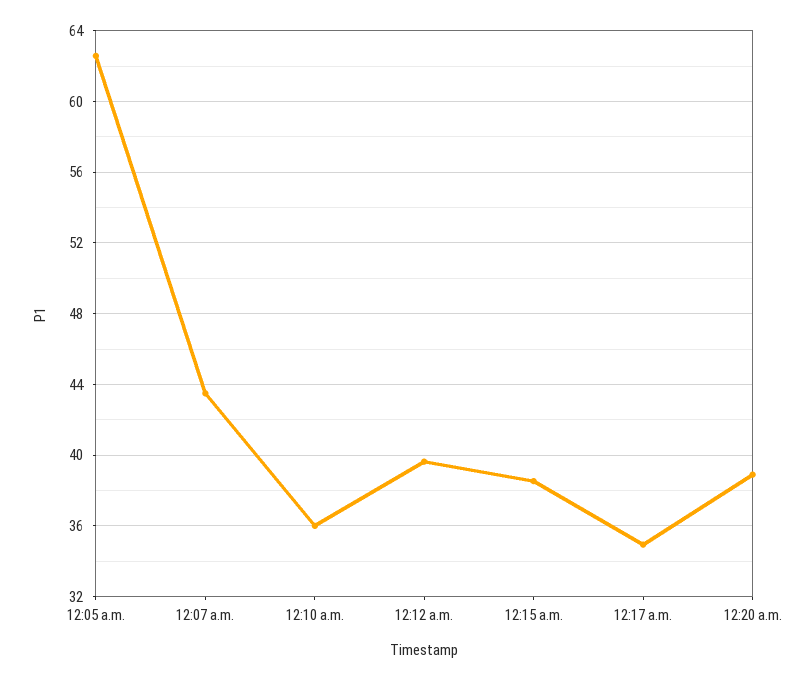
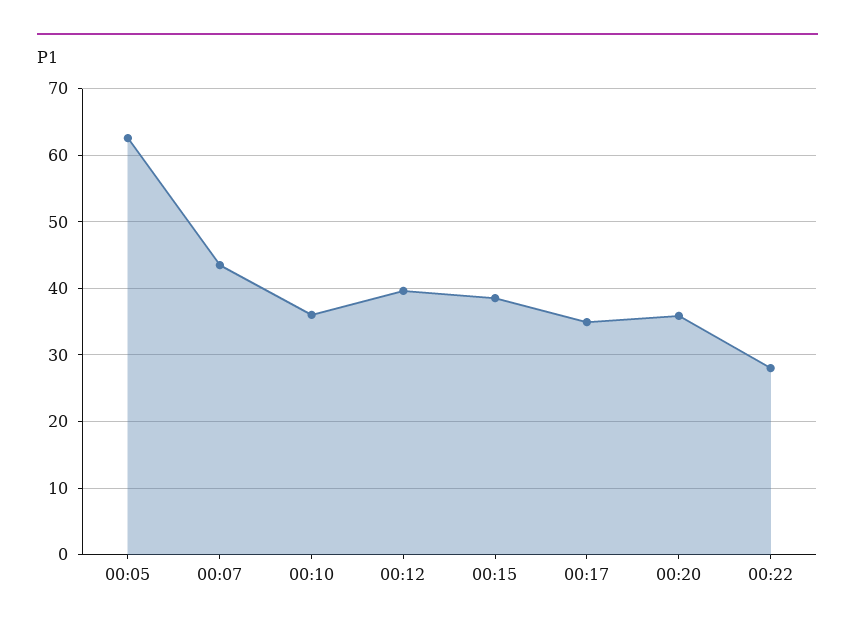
12:20 a.m.: 39 -> 36
00:22: none -> 28

